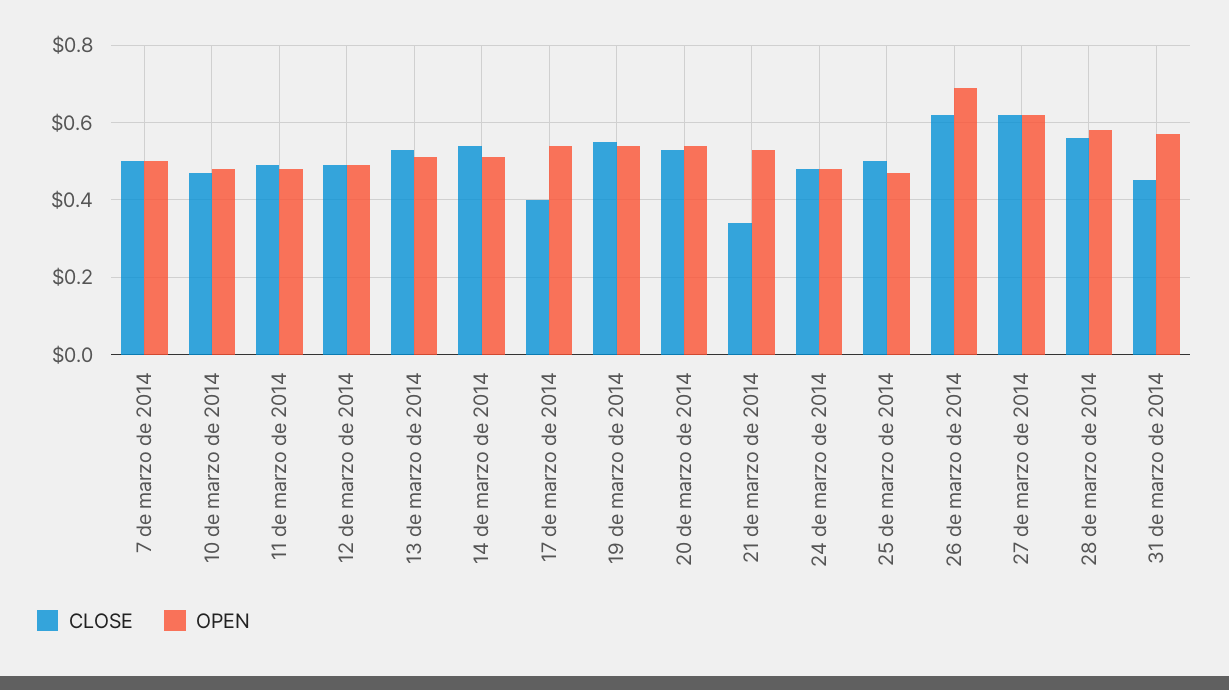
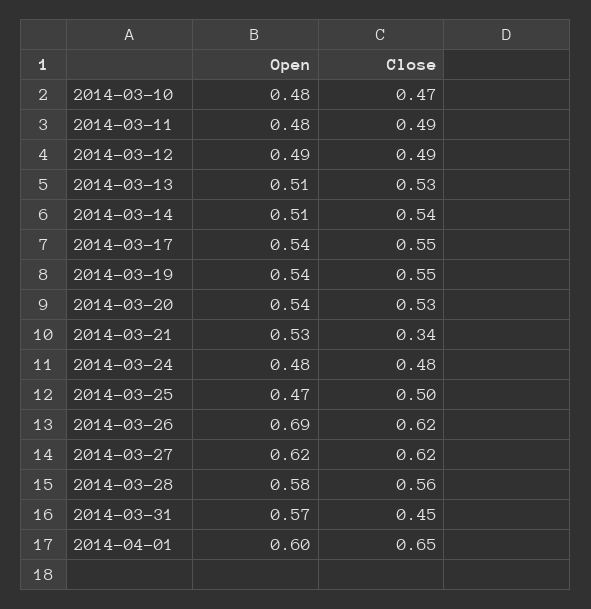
CLOSE, 7 de marzo de 2014: 0.5 -> none
OPEN, 7 de marzo de 2014: 0.5 -> none
CLOSE, 17 de marzo de 2014: 0.4 -> 0.55
OPEN, 2014-04-01: none -> 0.6
CLOSE, 2014-04-01: none -> 0.65

